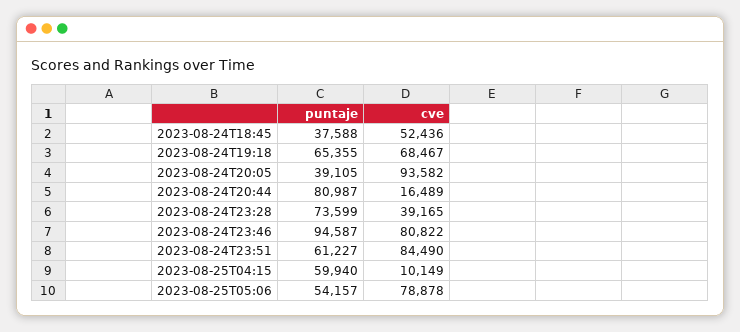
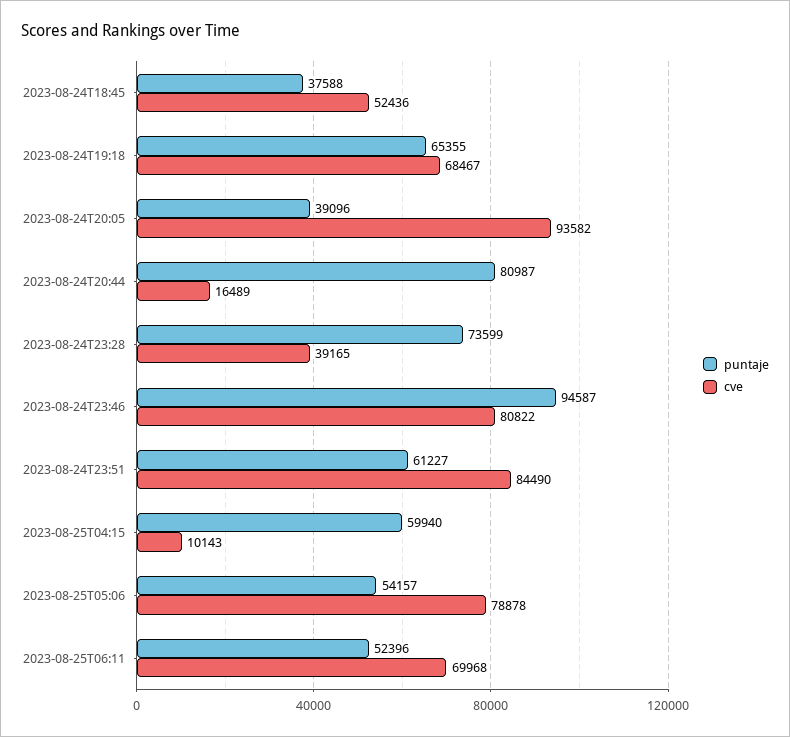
puntaje, 2023-08-24T20:05: 39105 -> 39096
cve, 2023-08-25T04:15: 10149 -> 10143
puntaje, 2023-08-25T06:11: none -> 52396
cve, 2023-08-25T06:11: none -> 69968

